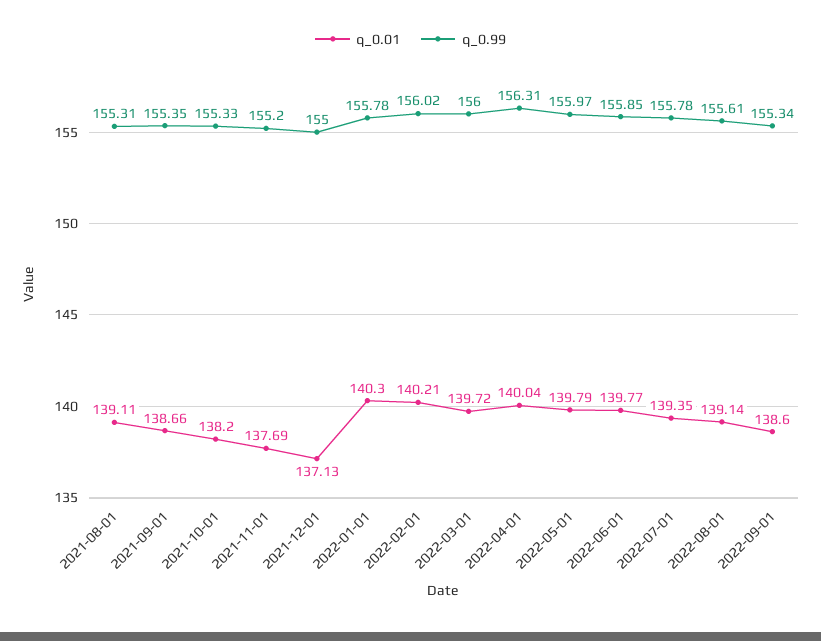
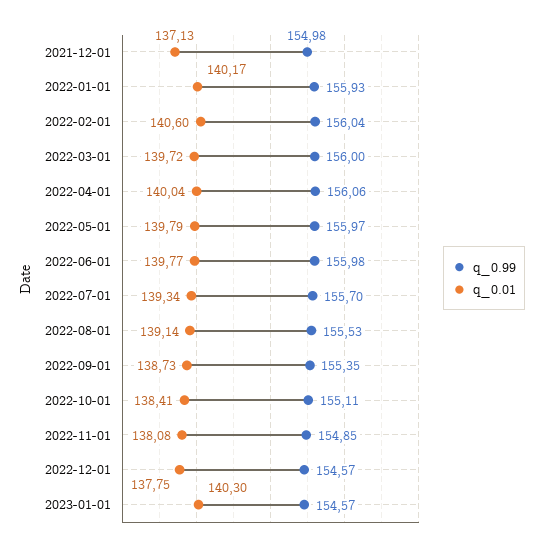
q_0.01, 2021-08-01: 139.11 -> none
q_0.99, 2021-08-01: 155.31 -> none
q_0.01, 2021-09-01: 138.66 -> none
q_0.99, 2021-09-01: 155.35 -> none
q_0.01, 2021-10-01: 138.2 -> none
q_0.99, 2021-10-01: 155.33 -> none
q_0.01, 2021-11-01: 137.69 -> none
q_0.99, 2021-11-01: 155.2 -> none
q_0.99, 2021-12-01: 155 -> 154.98
q_0.01, 2022-01-01: 140.3 -> 140.17
q_0.99, 2022-01-01: 155.78 -> 155.93
q_0.01, 2022-02-01: 140.21 -> 140.6
q_0.99, 2022-02-01: 156.02 -> 156.04
q_0.99, 2022-04-01: 156.31 -> 156.06
q_0.99, 2022-06-01: 155.85 -> 155.98
q_0.01, 2022-07-01: 139.35 -> 139.34
q_0.99, 2022-07-01: 155.78 -> 155.7
q_0.99, 2022-08-01: 155.61 -> 155.53
q_0.01, 2022-09-01: 138.6 -> 138.73
q_0.99, 2022-09-01: 155.34 -> 155.35
q_0.99, 2022-10-01: none -> 155.11
q_0.01, 2022-10-01: none -> 138.41
q_0.99, 2022-11-01: none -> 154.85
q_0.01, 2022-11-01: none -> 138.08
q_0.99, 2022-12-01: none -> 154.57
q_0.01, 2022-12-01: none -> 137.75
q_0.99, 2023-01-01: none -> 154.57
q_0.01, 2023-01-01: none -> 140.3

